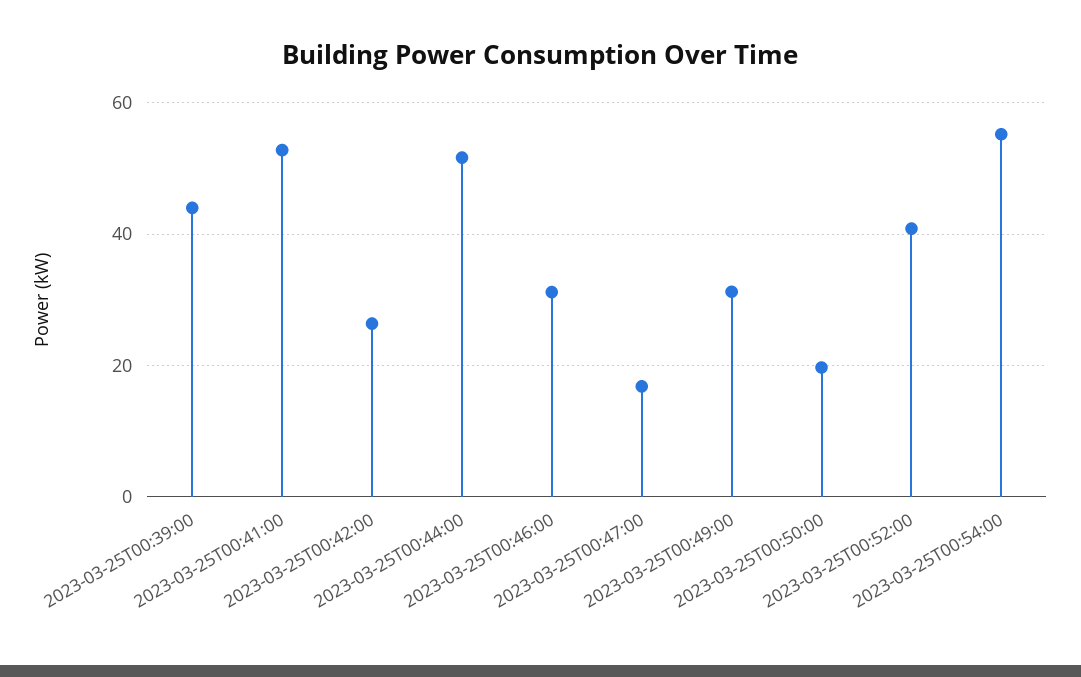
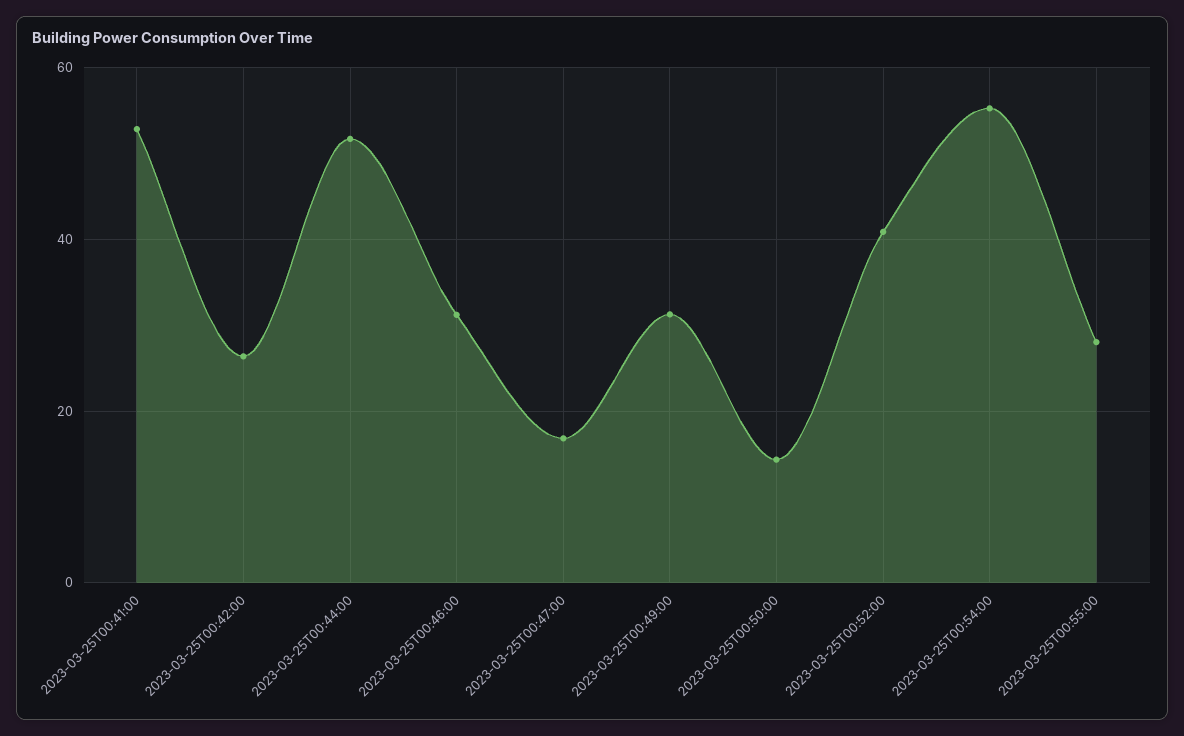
2023-03-25T00:39:00: 44 -> none
2023-03-25T00:50:00: 20 -> 14
2023-03-25T00:55:00: none -> 28

